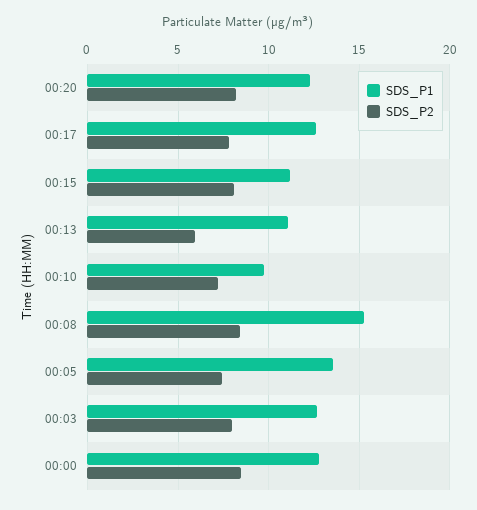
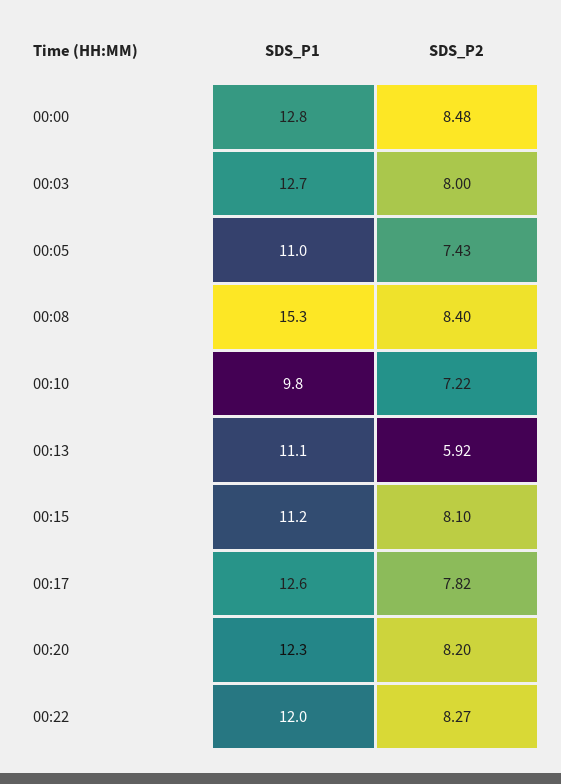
SDS_P1, 00:05: 13.5 -> 11
SDS_P1, 00:22: none -> 12
SDS_P2, 00:22: none -> 8.27

